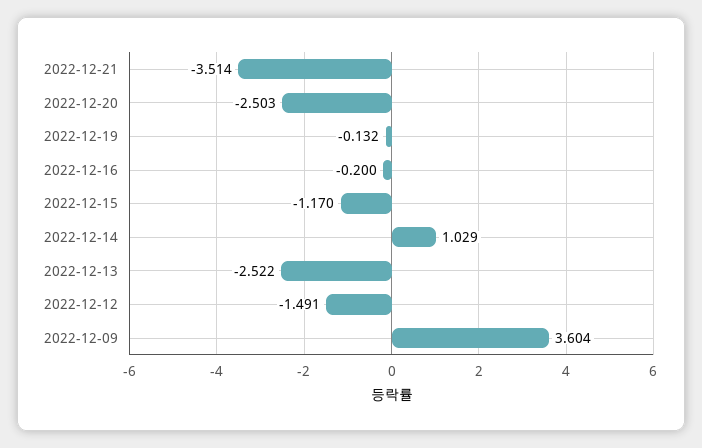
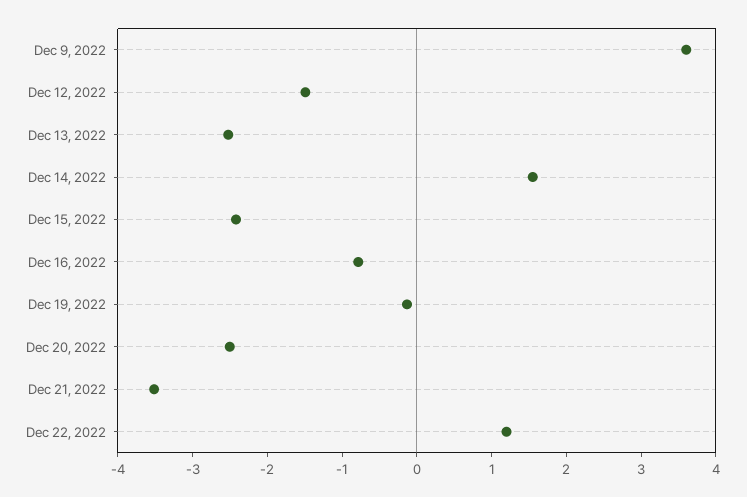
2022-12-16: -0.2 -> -0.8
2022-12-15: -1.17 -> -2.4
2022-12-14: 1.029 -> 1.6
Dec 22, 2022: none -> 1.2

